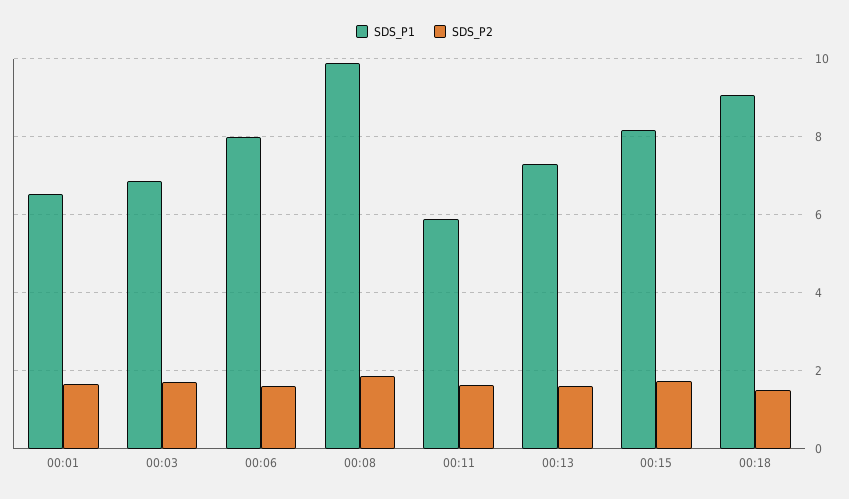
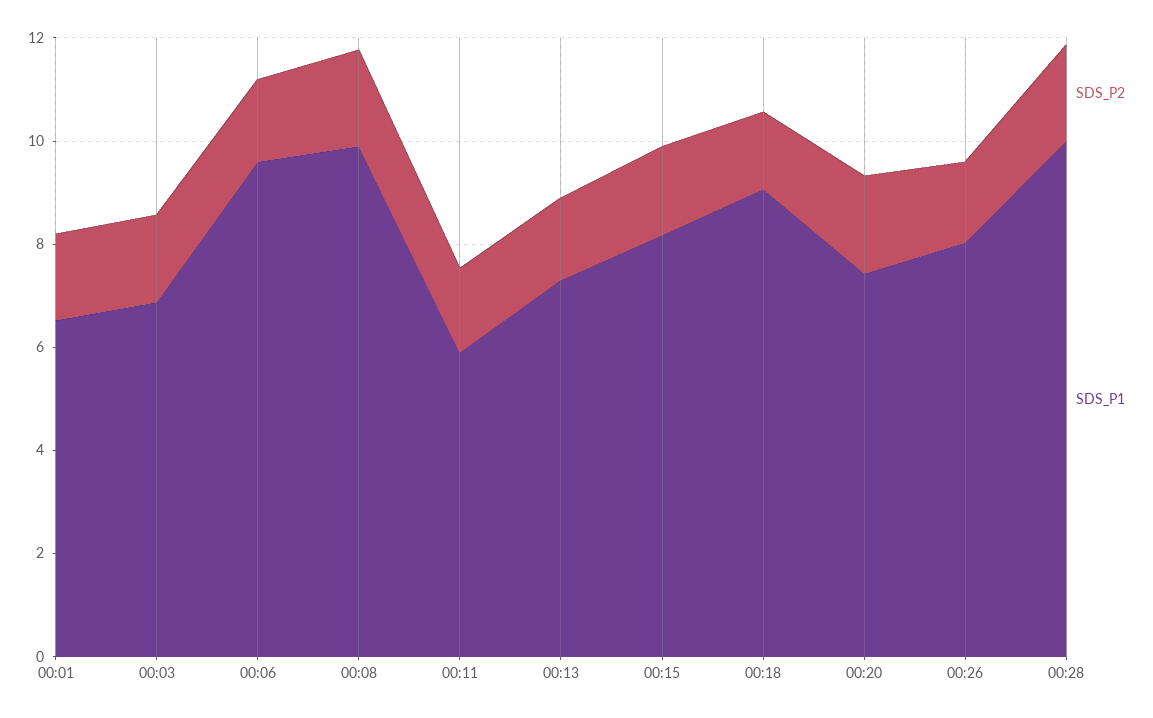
SDS_P1, 00:06: 8 -> 9.5
SDS_P2, 00:20: none -> 2
SDS_P1, 00:20: none -> 7.5
SDS_P2, 00:26: none -> 1.5
SDS_P1, 00:26: none -> 8
SDS_P2, 00:28: none -> 2
SDS_P1, 00:28: none -> 10

